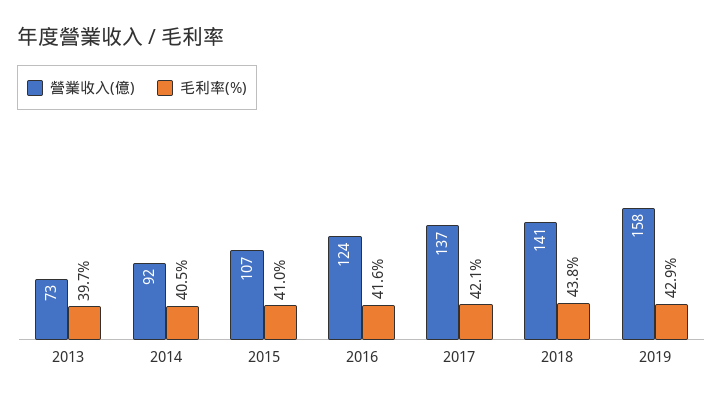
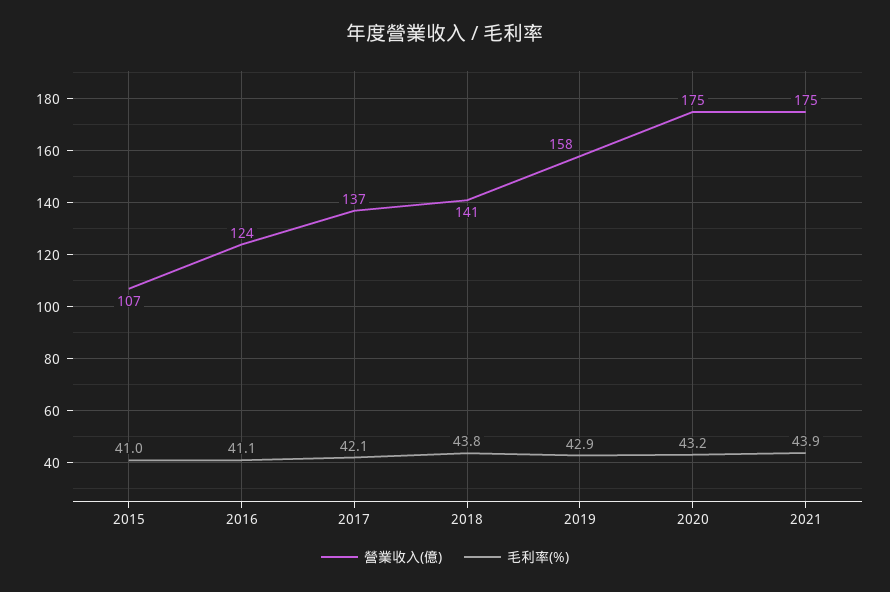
營業收入(億), 2013: 73 -> none
毛利率(%), 2013: 39.7 -> none
營業收入(億), 2014: 92 -> none
毛利率(%), 2014: 40.5 -> none
毛利率(%), 2016: 41.6 -> 41.1
營業收入(億), 2020: none -> 175
毛利率(%), 2020: none -> 43.2
營業收入(億), 2021: none -> 175
毛利率(%), 2021: none -> 43.9

